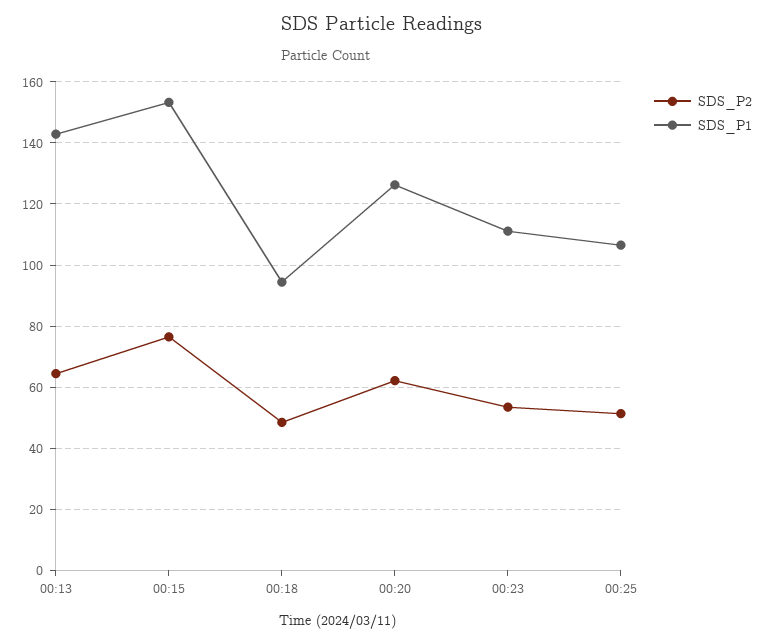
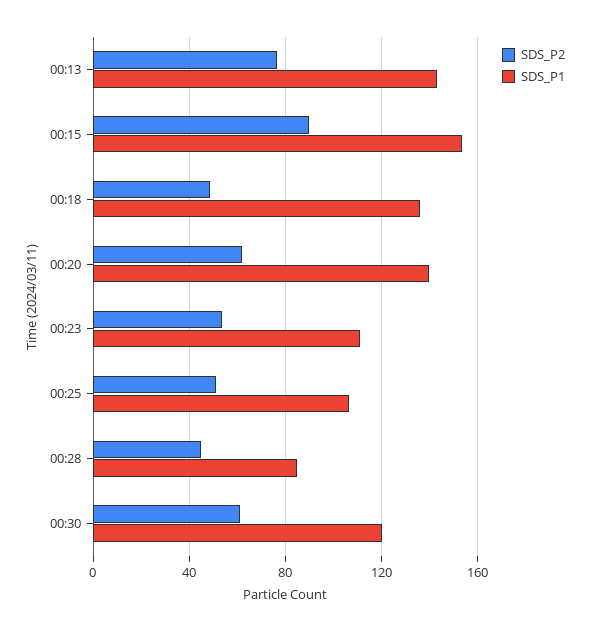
SDS_P2, 00:13: 64 -> 75
SDS_P2, 00:15: 76 -> 90
SDS_P1, 00:18: 94 -> 135
SDS_P1, 00:20: 126 -> 140
SDS_P2, 00:28: none -> 45
SDS_P1, 00:28: none -> 85
SDS_P2, 00:30: none -> 60
SDS_P1, 00:30: none -> 120

